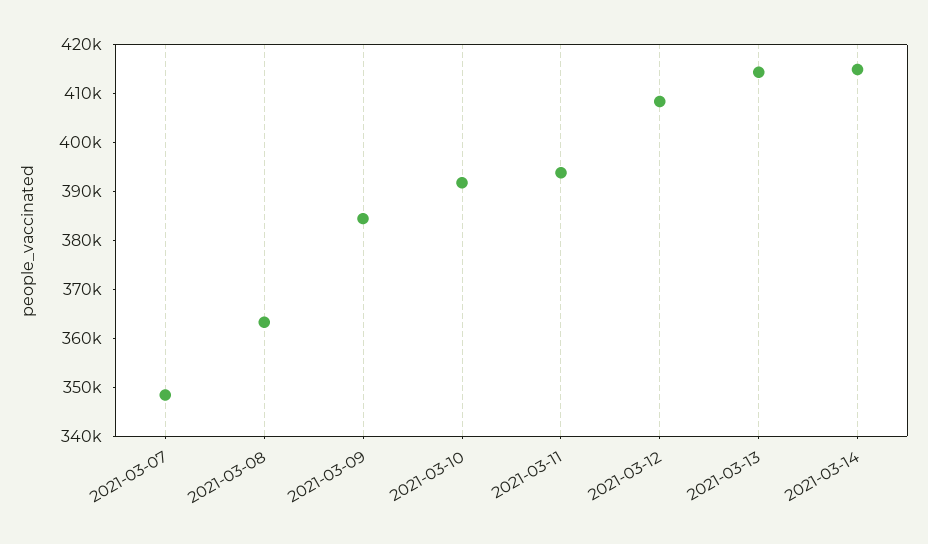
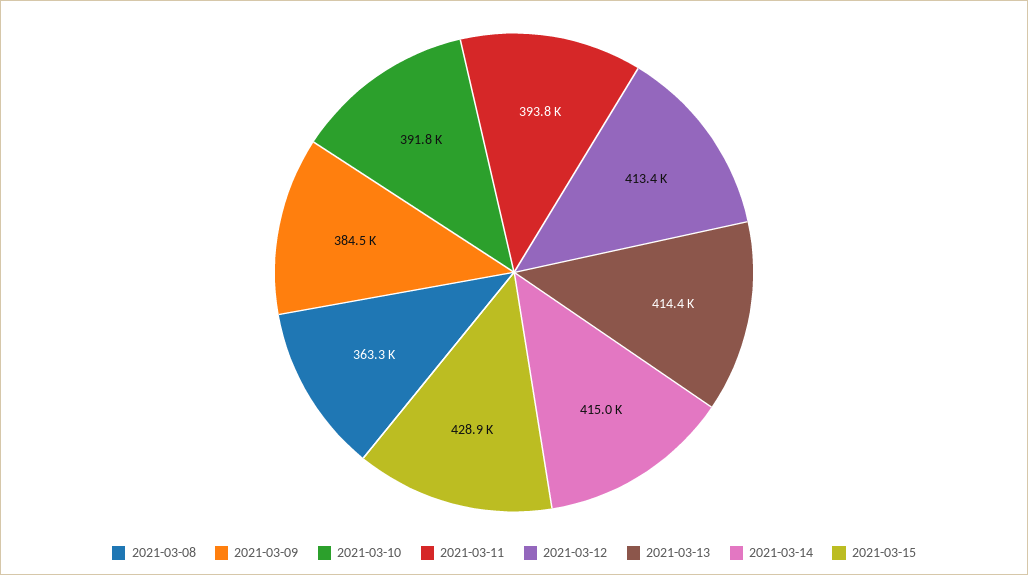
2021-03-07: 348000 -> none
2021-03-12: 408000 -> 413400
2021-03-15: none -> 428900

